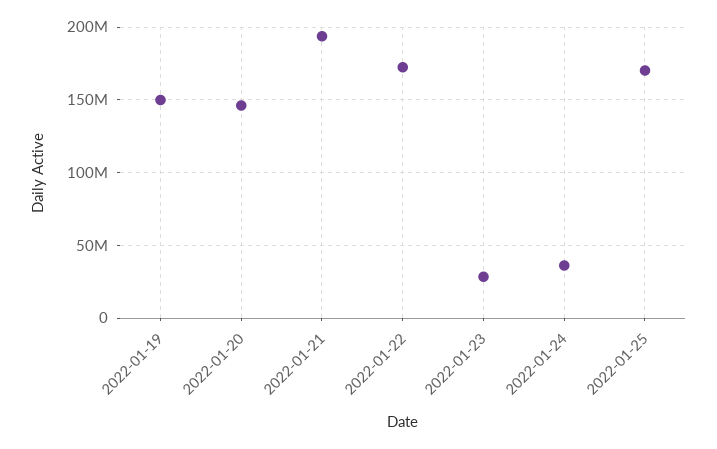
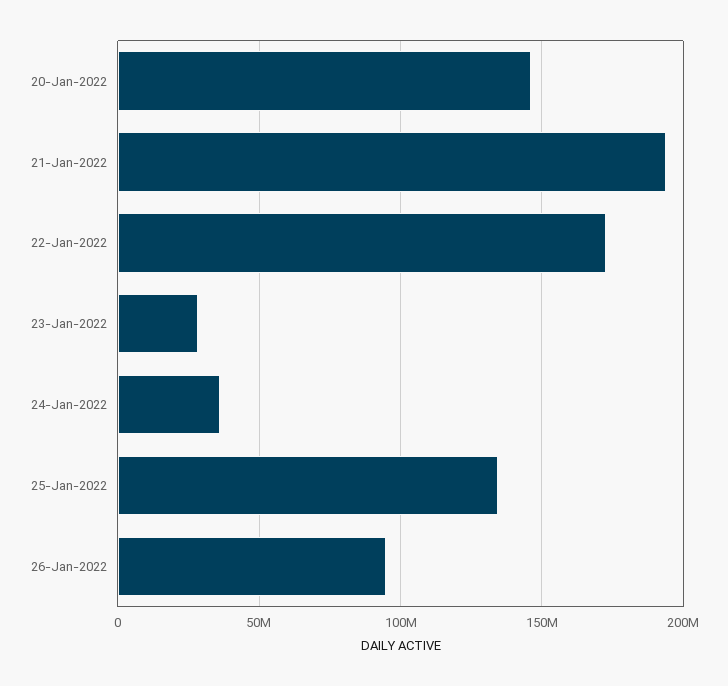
2022-01-19: 150000000 -> none
2022-01-25: 170000000 -> 135000000
26-Jan-2022: none -> 95000000

